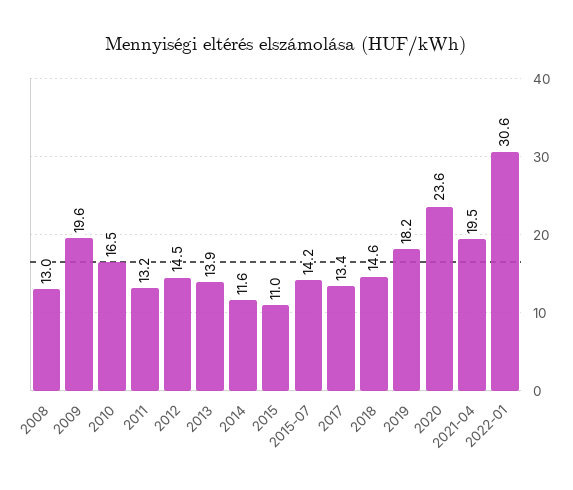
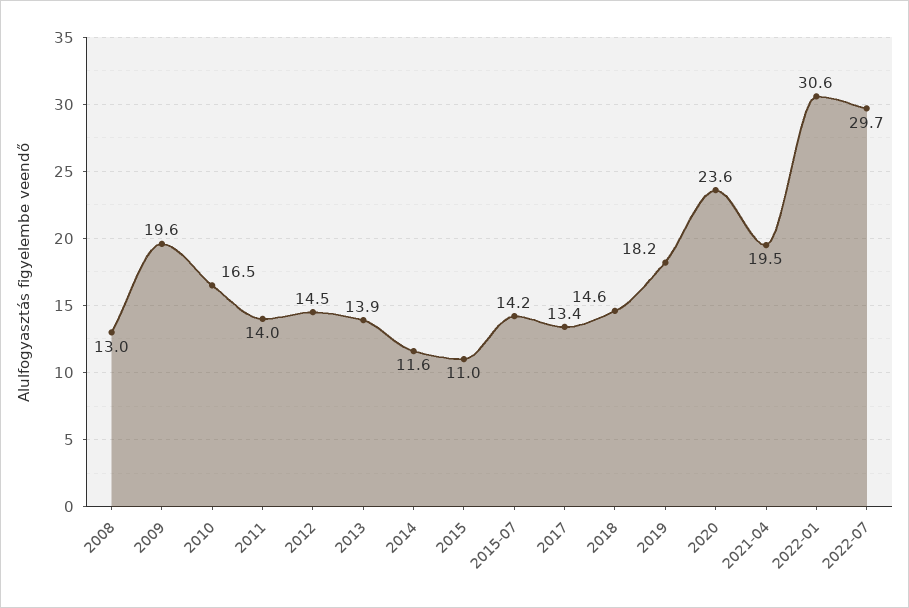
2011: 13.2 -> 14
2022-07: none -> 29.7

